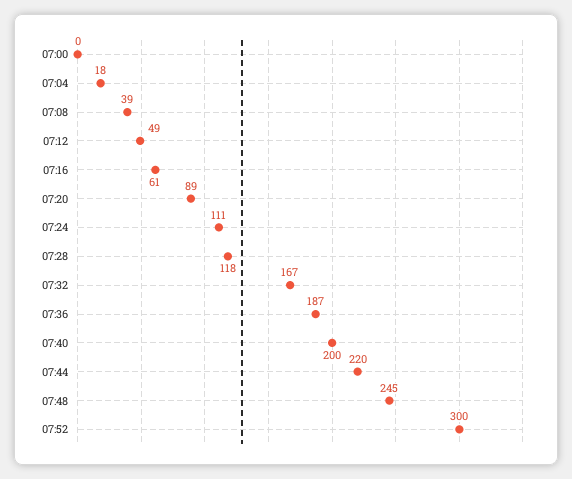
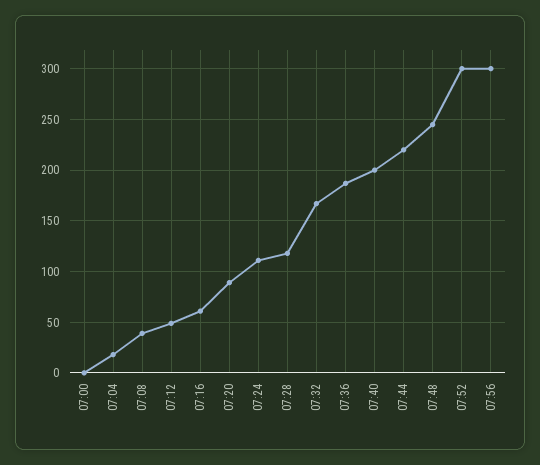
07:56: none -> 300

